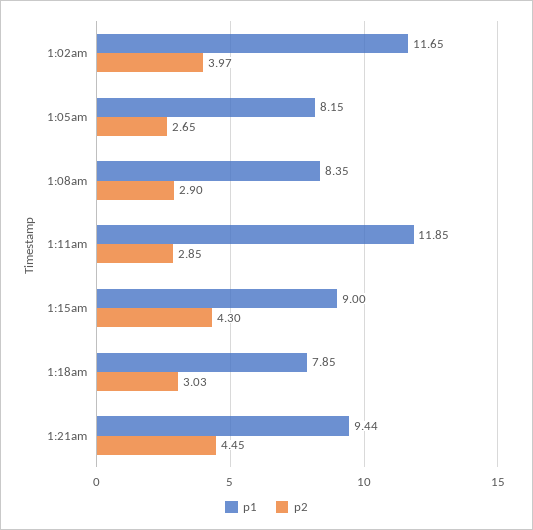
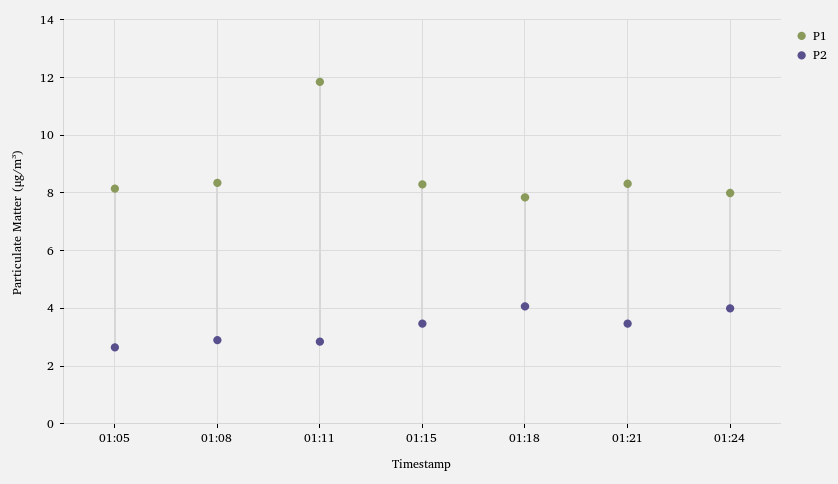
p1, 1:02am: 11.65 -> none
p2, 1:02am: 3.97 -> none
p1, 1:15am: 9 -> 8.25
p2, 1:15am: 4.3 -> 3.5
p2, 1:18am: 3.03 -> 4
p1, 1:21am: 9.44 -> 8.25
p2, 1:21am: 4.45 -> 3.5
p1, 01:24: none -> 8
p2, 01:24: none -> 4

